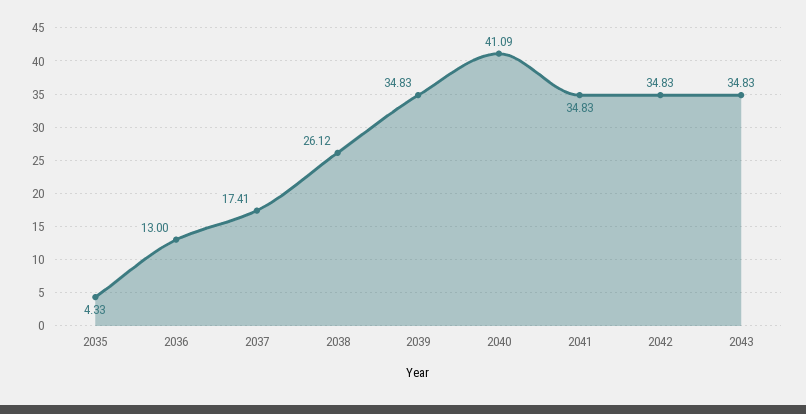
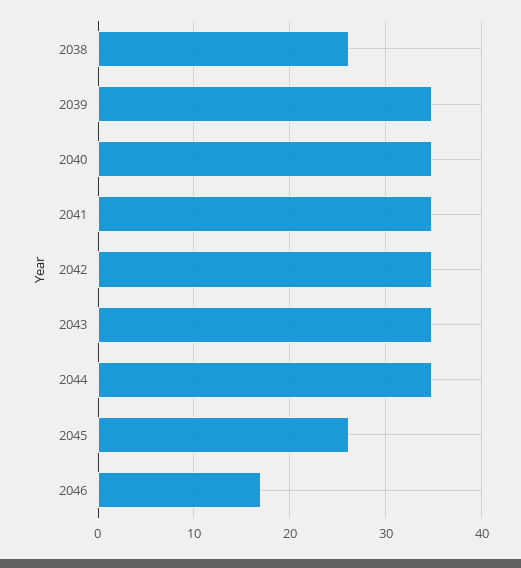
2035: 4.33 -> none
2036: 13 -> none
2037: 17.41 -> none
2040: 41.09 -> 35
2044: none -> 35
2045: none -> 26
2046: none -> 17

